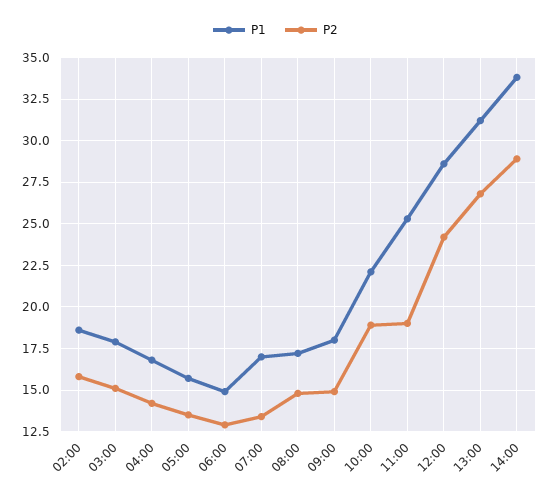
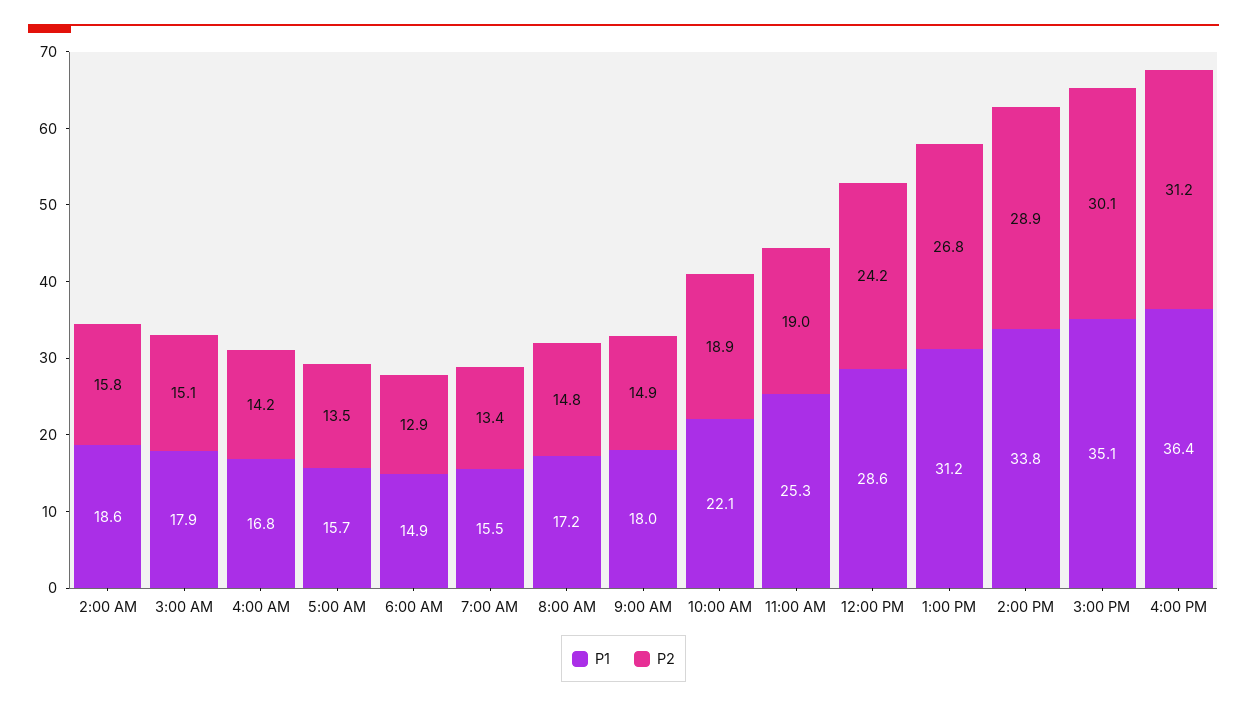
P1, 07:00: 17 -> 15.5
P1, 3:00 PM: none -> 35.1
P2, 3:00 PM: none -> 30.1
P1, 4:00 PM: none -> 36.4
P2, 4:00 PM: none -> 31.2

